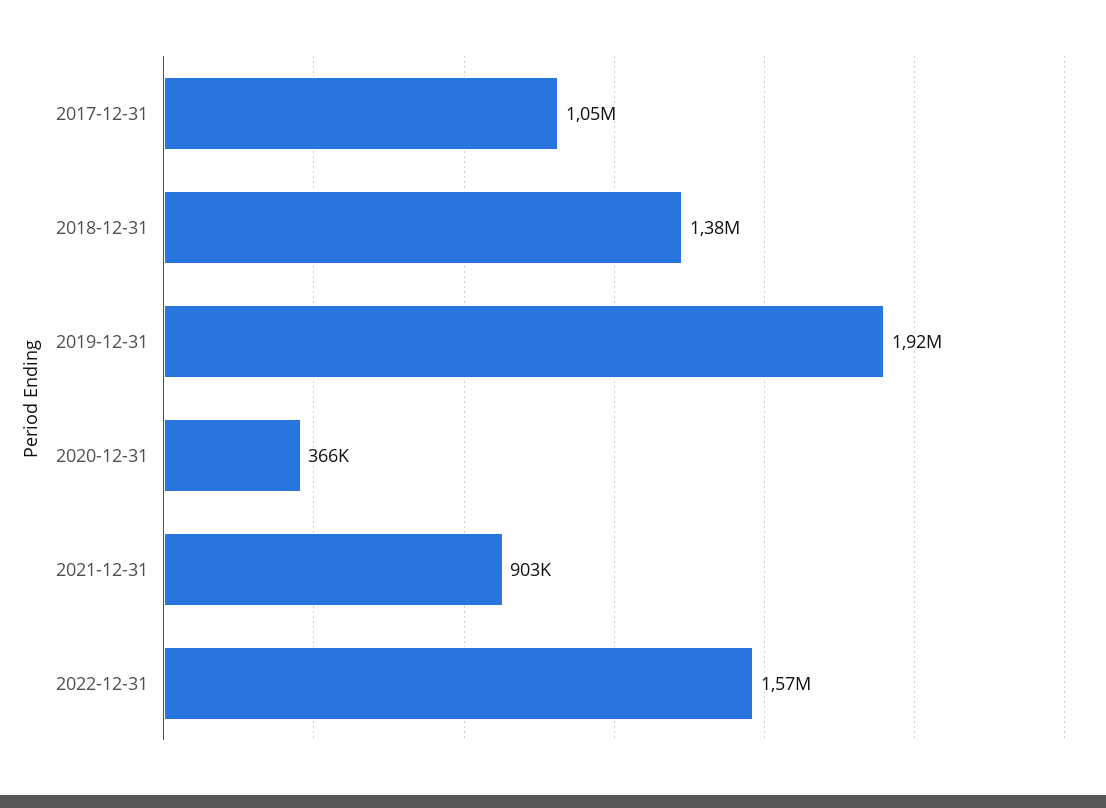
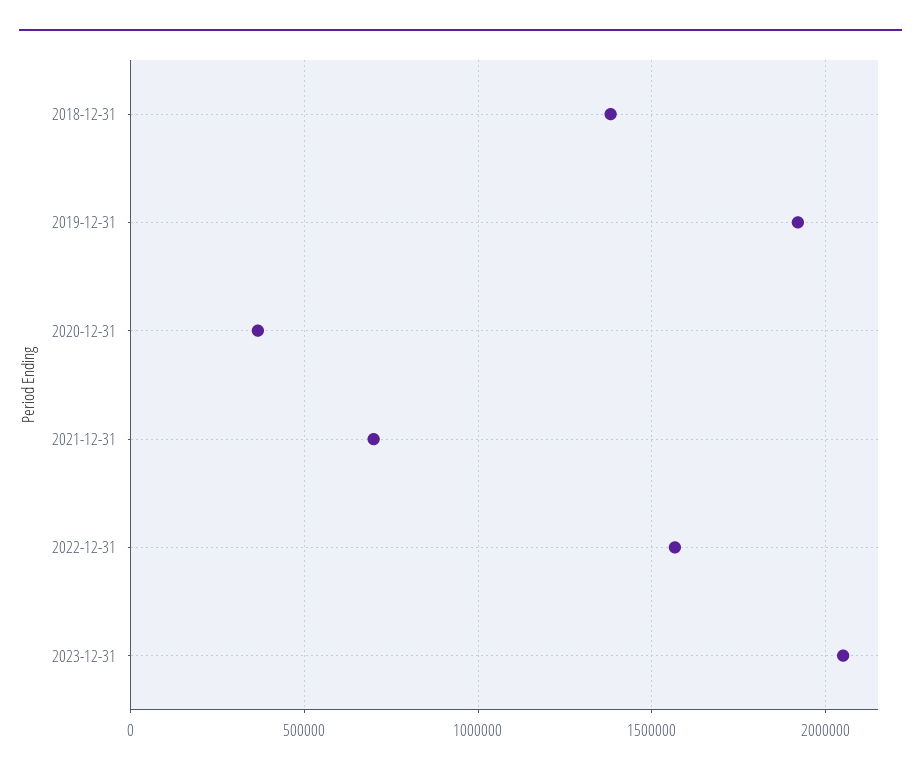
2017-12-31: 1050000 -> none
2021-12-31: 903000 -> 700000
2023-12-31: none -> 2050000

